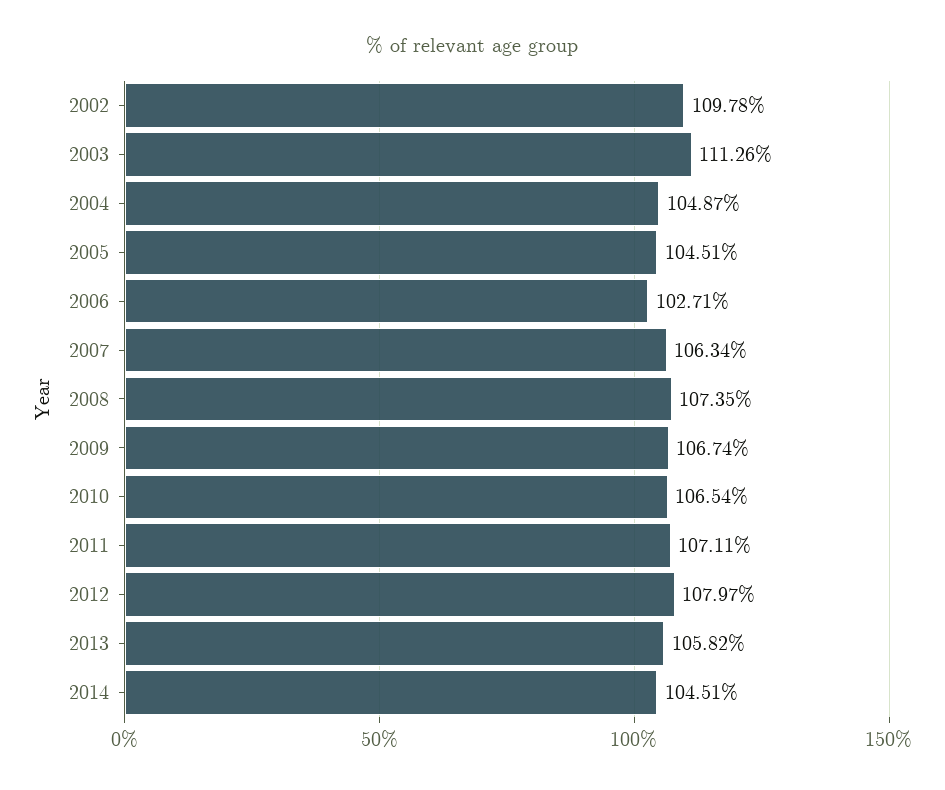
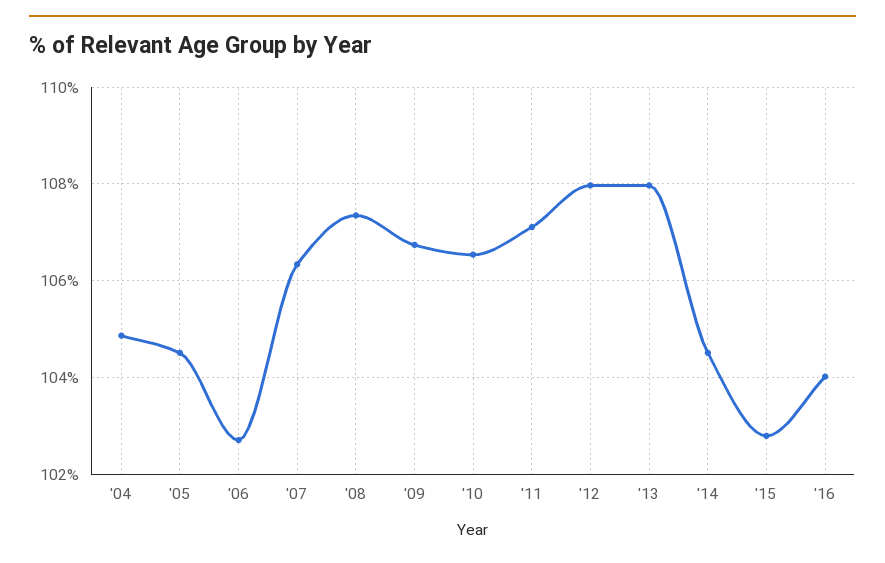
2002: 109.78 -> none
2003: 111.26 -> none
2013: 105.82 -> 108
'15: none -> 102.8
'16: none -> 104

